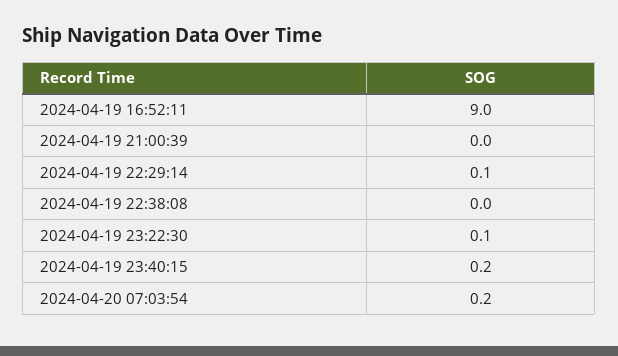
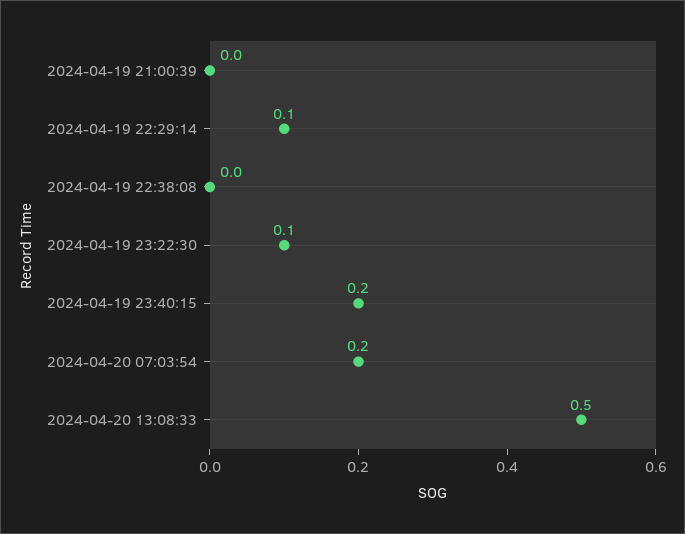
2024-04-19 16:52:11: 9 -> none
2024-04-20 13:08:33: none -> 0.5

